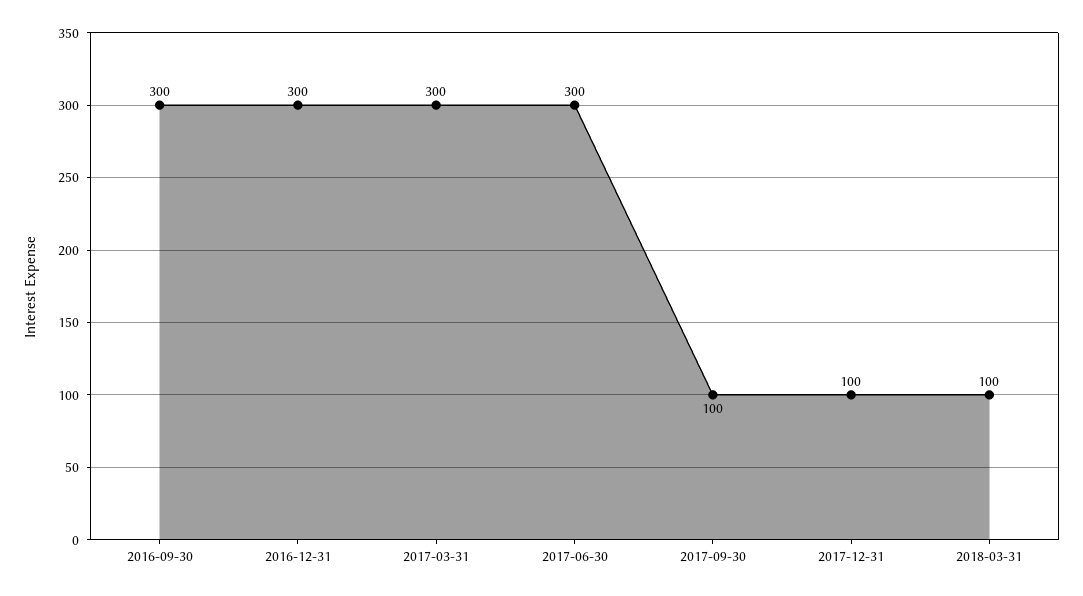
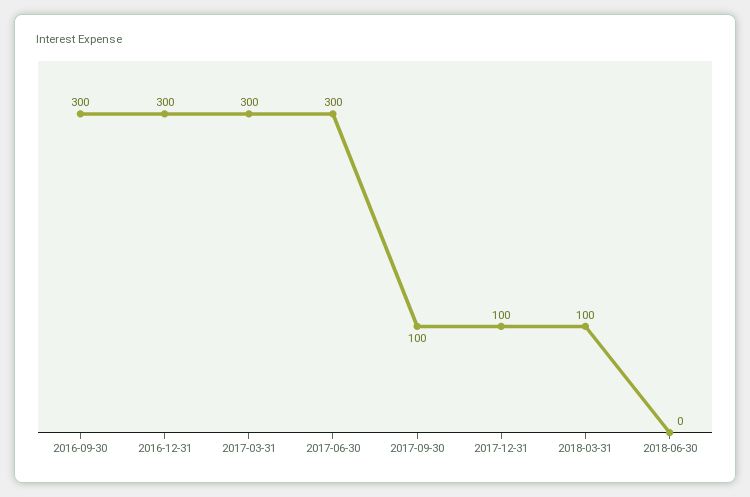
2018-06-30: none -> 0

